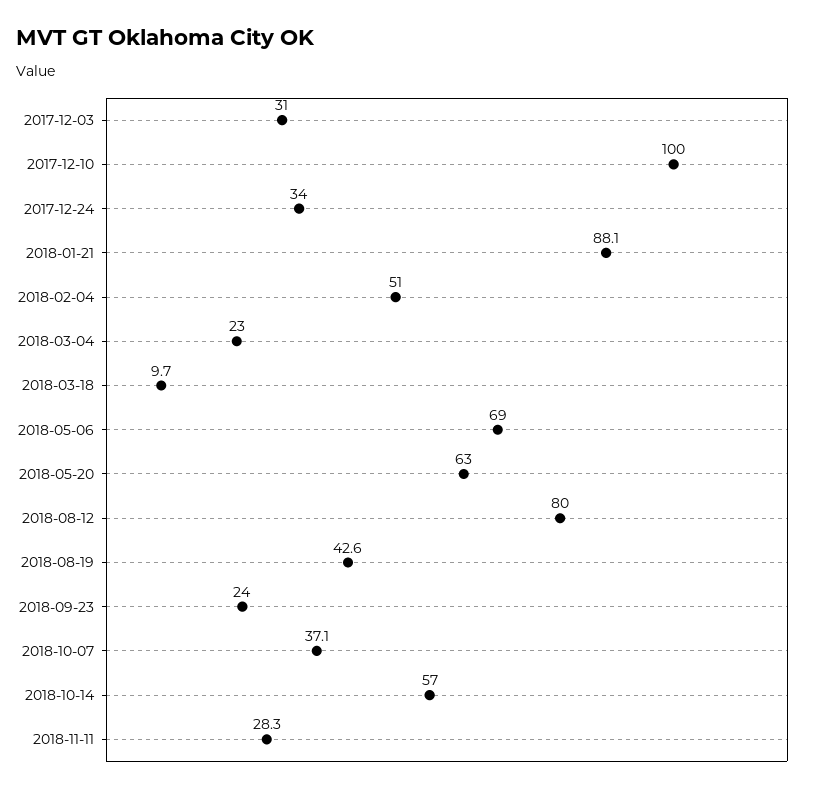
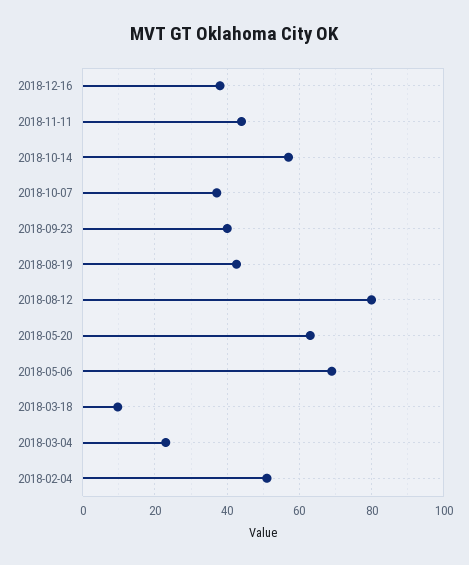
2017-12-03: 31 -> none
2017-12-10: 100 -> none
2017-12-24: 34 -> none
2018-01-21: 88.1 -> none
2018-09-23: 24 -> 40
2018-11-11: 28.3 -> 44
2018-12-16: none -> 38

